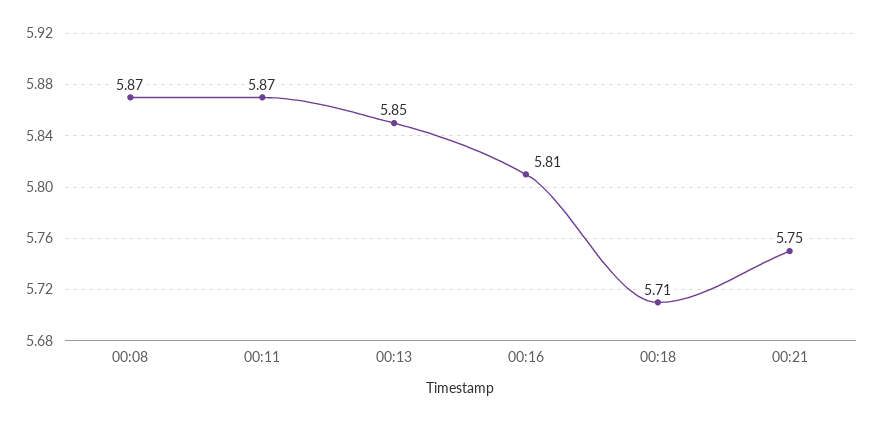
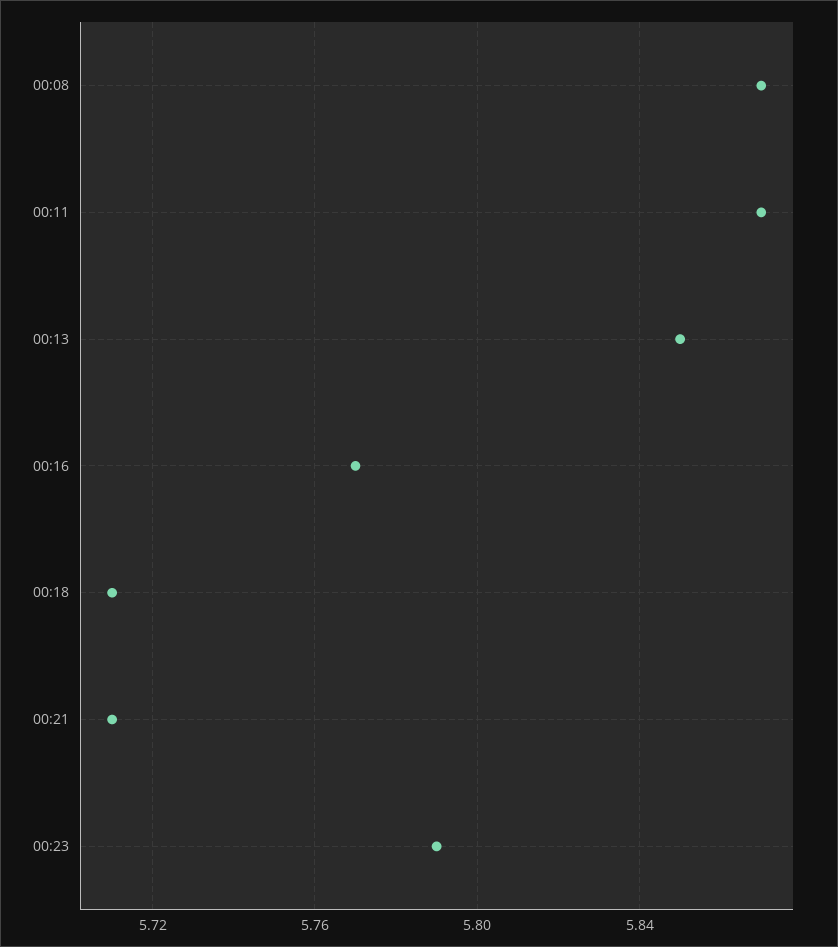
00:16: 5.81 -> 5.77
00:21: 5.75 -> 5.71
00:23: none -> 5.79

